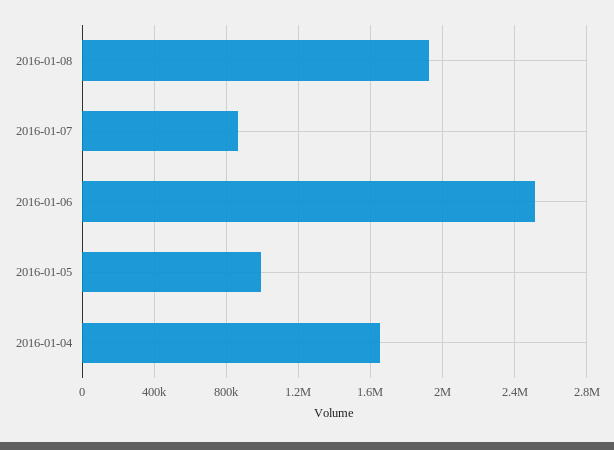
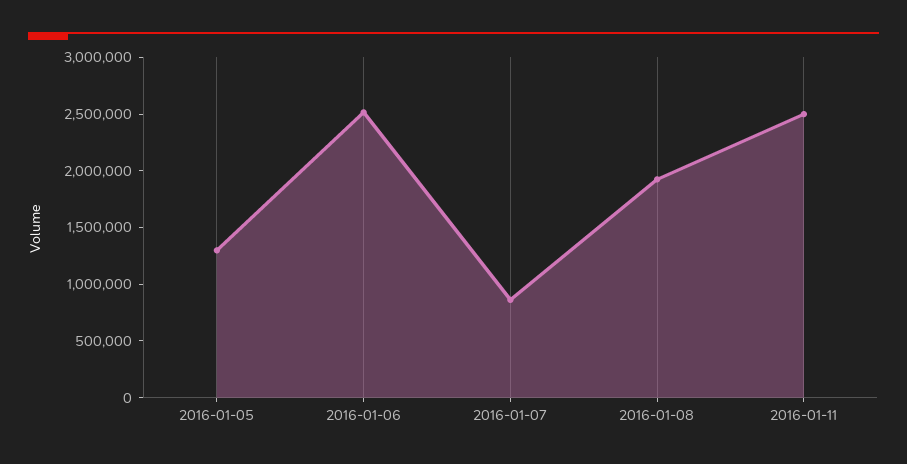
2016-01-05: 1000000 -> 1300000
2016-01-04: 1650000 -> none
2016-01-11: none -> 2500000

